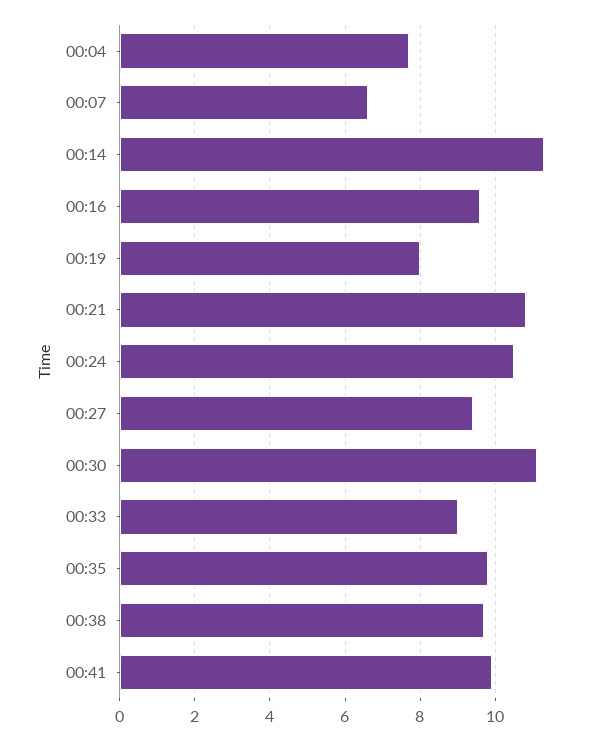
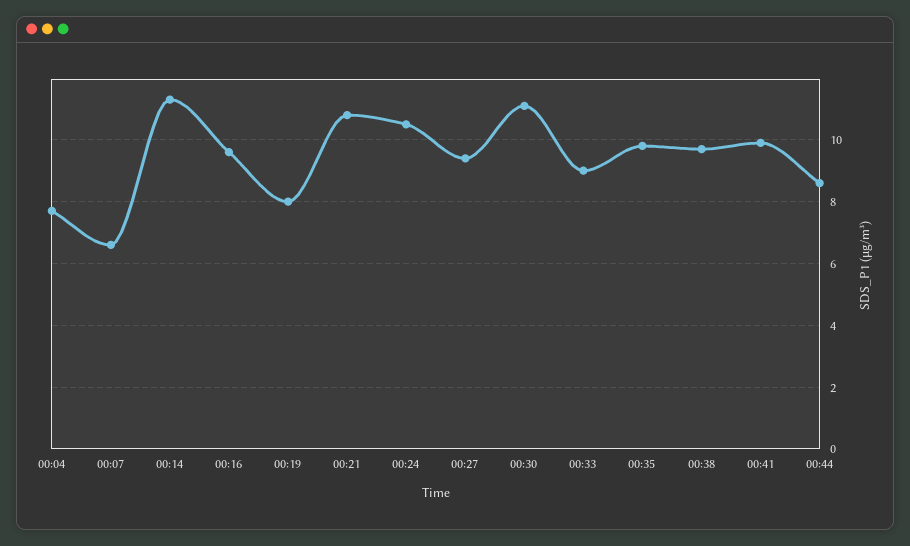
00:44: none -> 8.5

